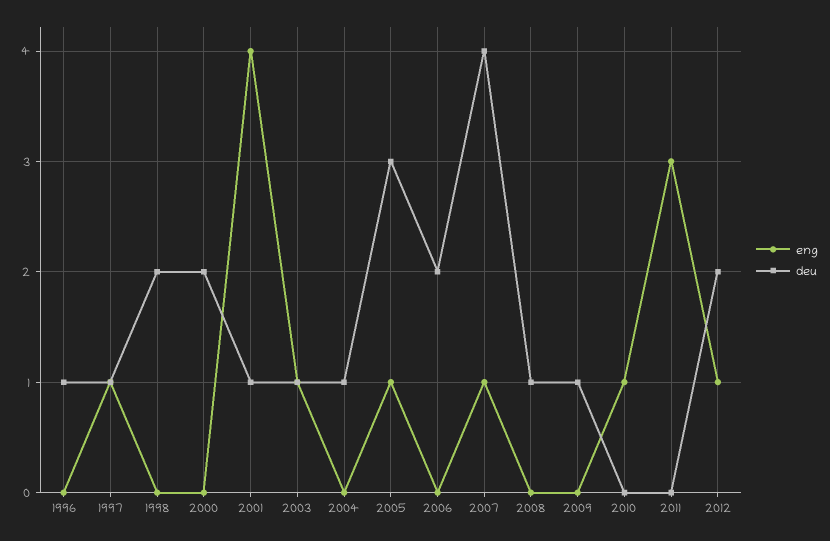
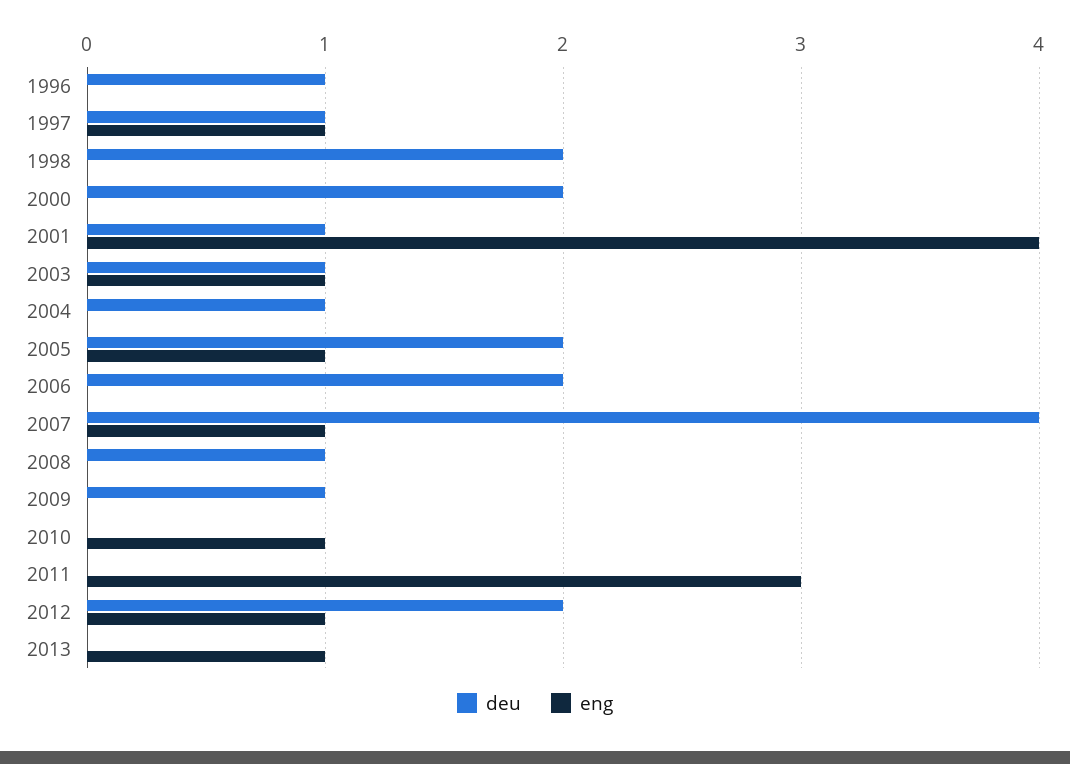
deu, 2005: 3 -> 2
deu, 2013: none -> 0
eng, 2013: none -> 1

